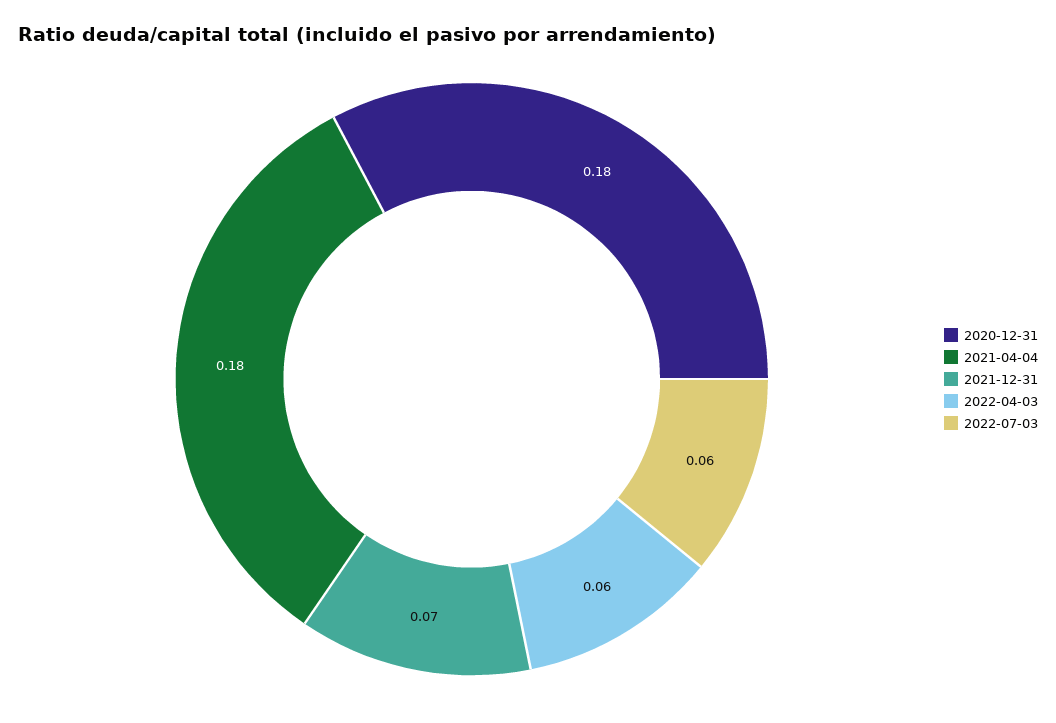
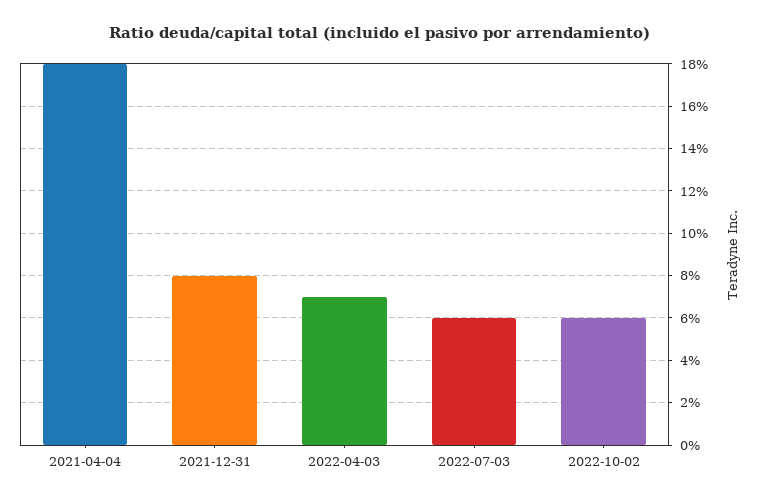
2020-12-31: 0.18 -> none
2021-12-31: 0.07 -> 0.08
2022-04-03: 0.06 -> 0.07
2022-10-02: none -> 0.06

